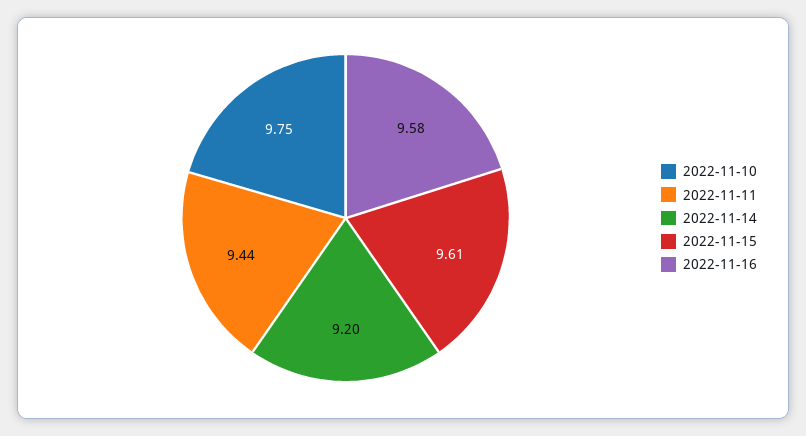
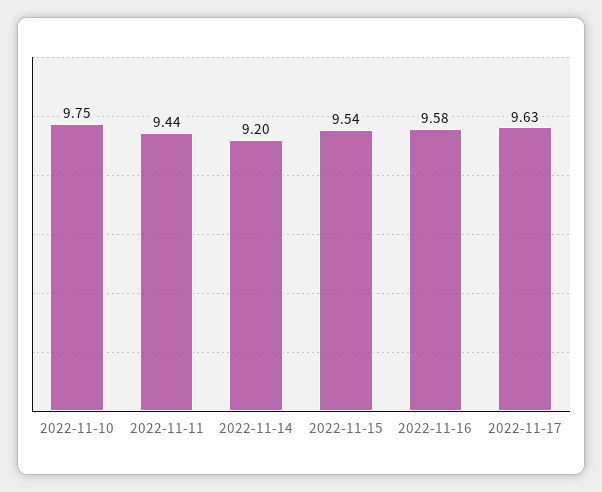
2022-11-15: 9.61 -> 9.54
2022-11-17: none -> 9.63

